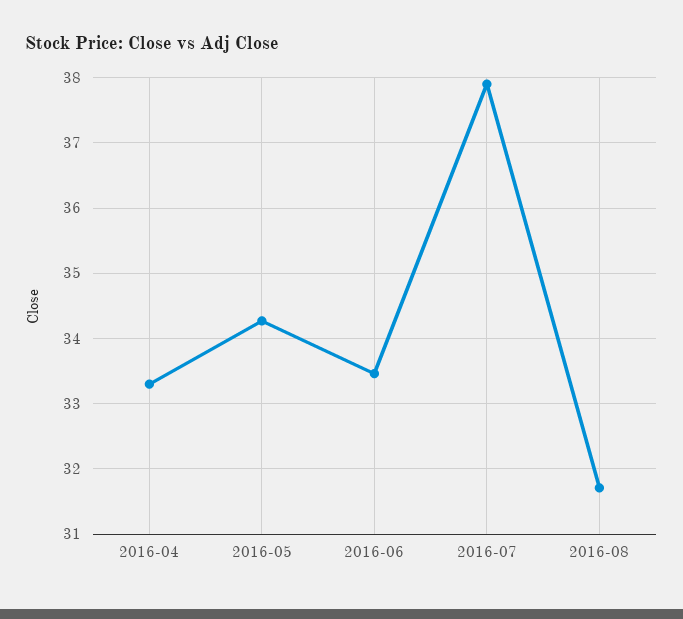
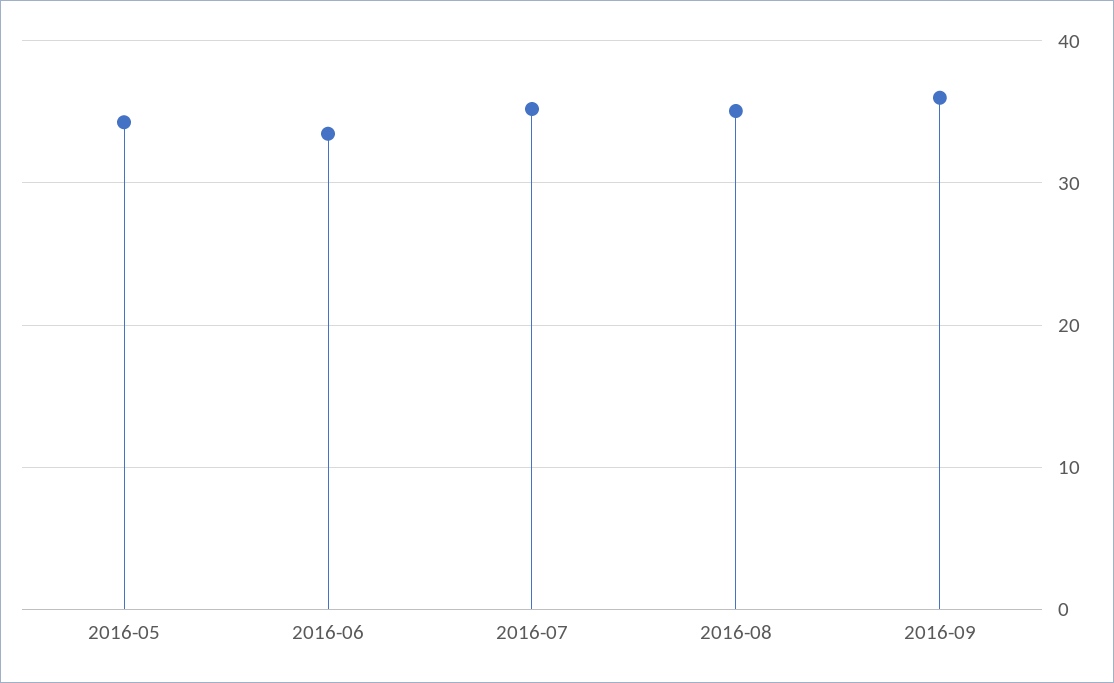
2016-04: 33.3 -> none
2016-07: 37.9 -> 35
2016-08: 31.7 -> 35
2016-09: none -> 36

